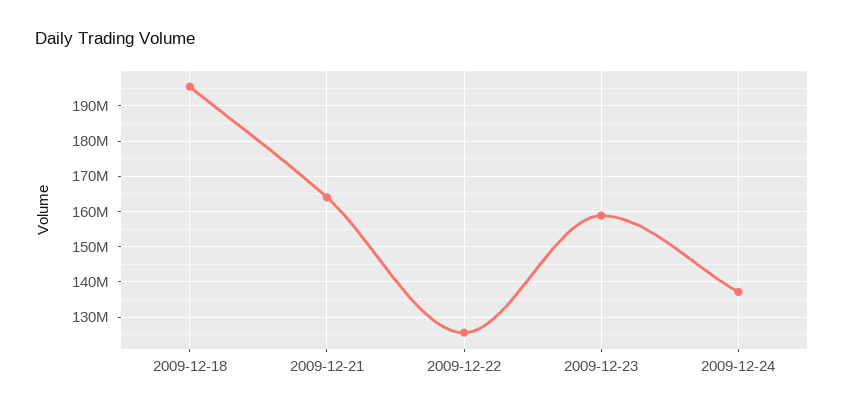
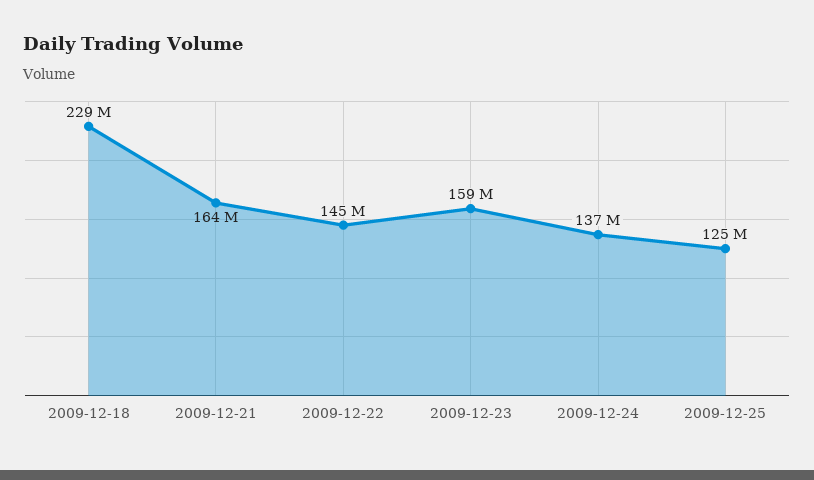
2009-12-18: 196000000 -> 229000000
2009-12-22: 126000000 -> 145000000
2009-12-25: none -> 125000000

